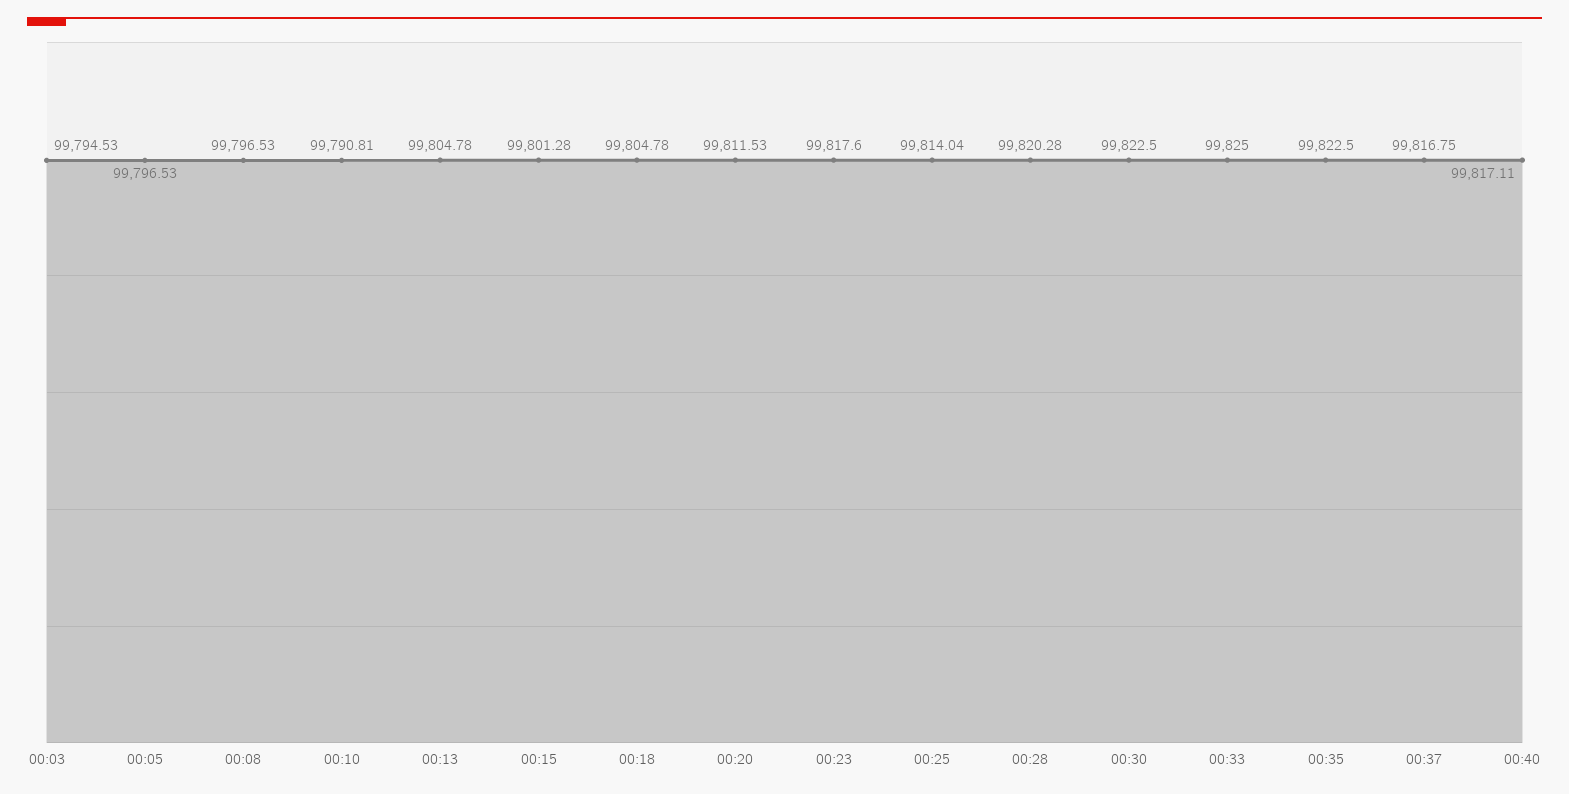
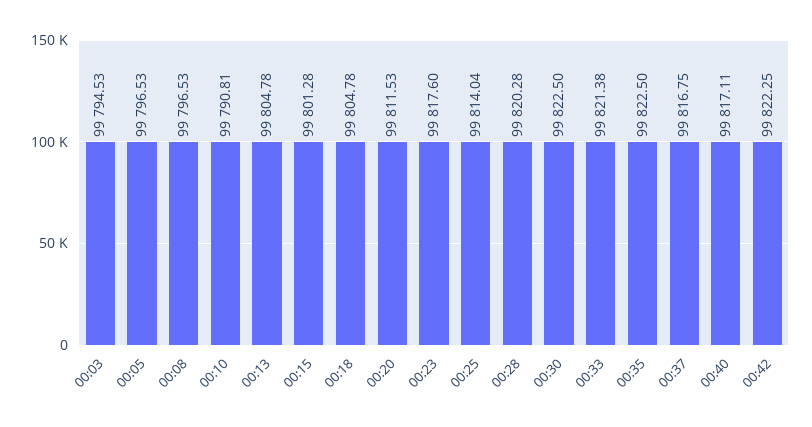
00:33: 99825 -> 99821.38
00:42: none -> 99822.25

